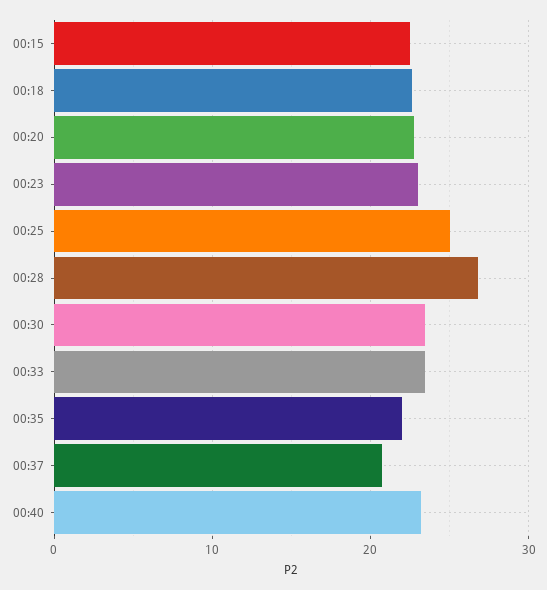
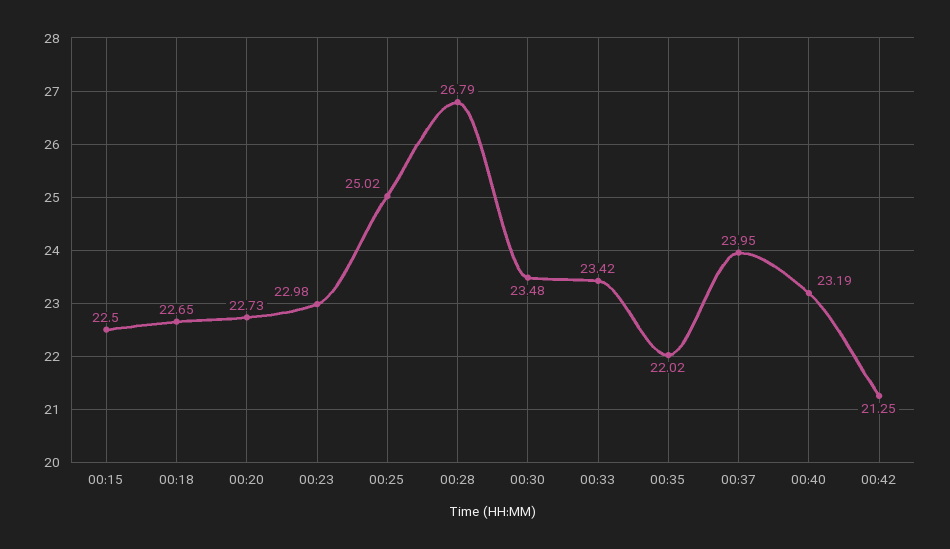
00:37: 21 -> 23.95
00:42: none -> 21.25

